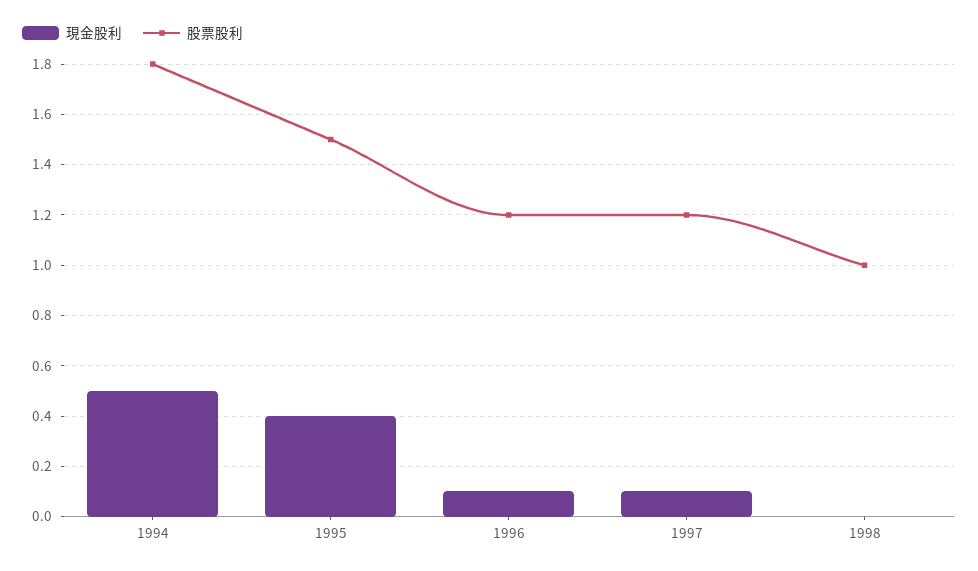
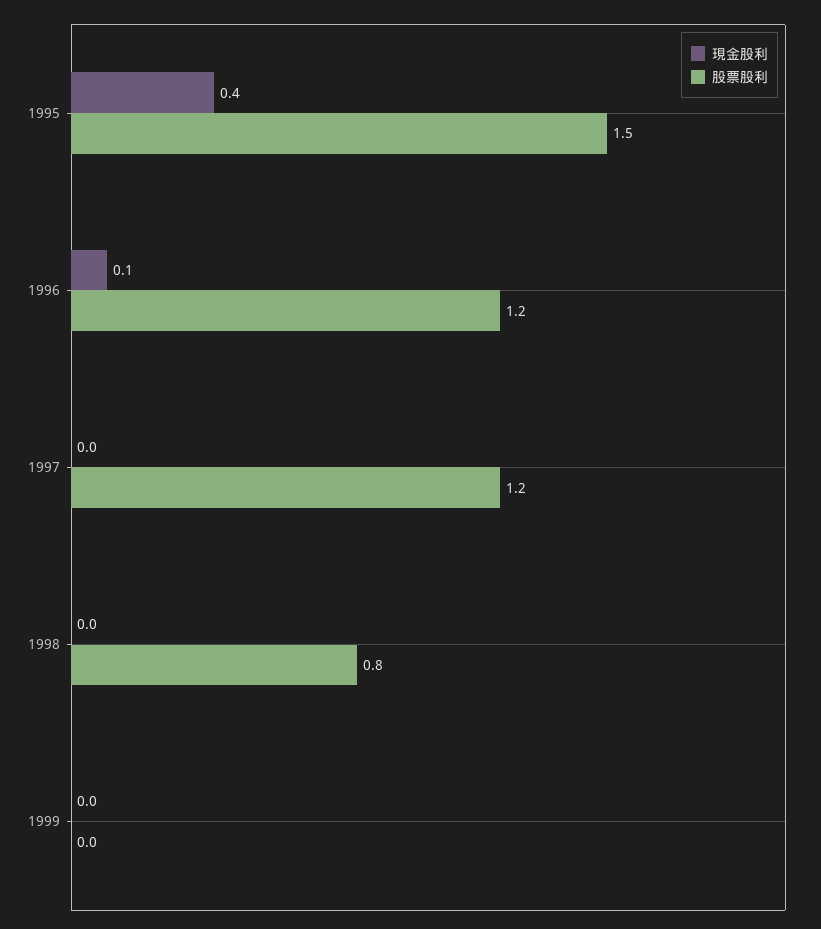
現金股利, 1994: 0.5 -> none
股票股利, 1994: 1.8 -> none
現金股利, 1997: 0.1 -> 0
股票股利, 1998: 1 -> 0.8
現金股利, 1999: none -> 0
股票股利, 1999: none -> 0

